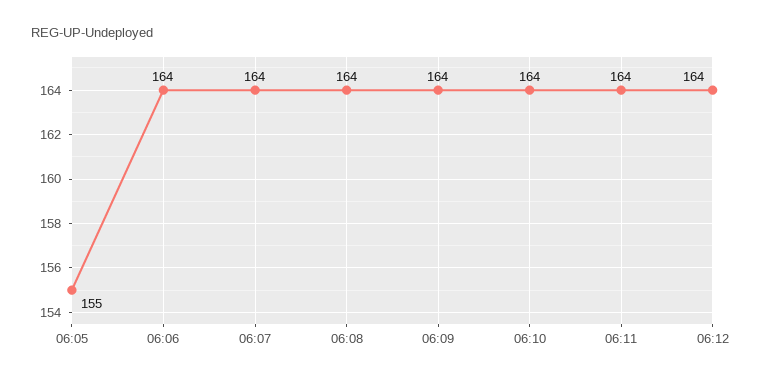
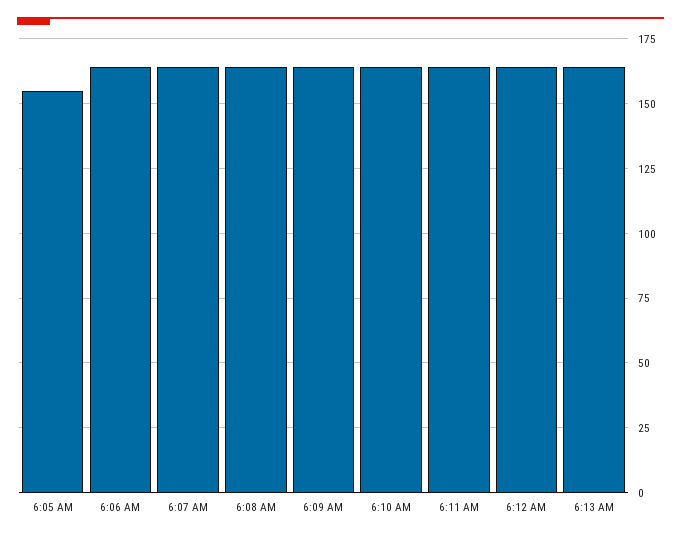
6:13 AM: none -> 165

